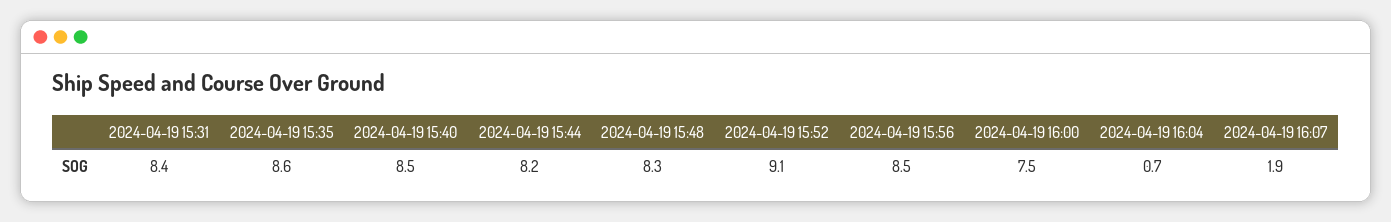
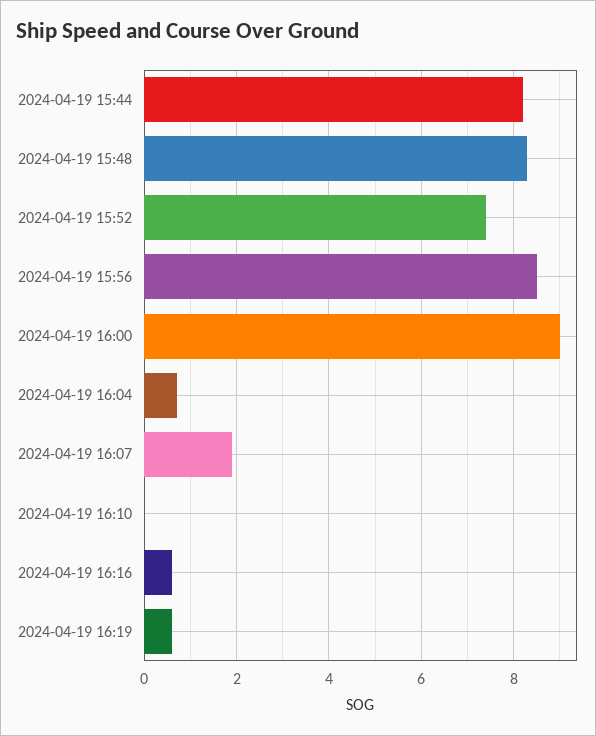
2024-04-19 15:31: 8.4 -> none
2024-04-19 15:35: 8.6 -> none
2024-04-19 15:40: 8.5 -> none
2024-04-19 15:52: 9.1 -> 7.5
2024-04-19 16:00: 7.5 -> 9
2024-04-19 16:10: none -> 0
2024-04-19 16:16: none -> 0.5
2024-04-19 16:19: none -> 0.5

